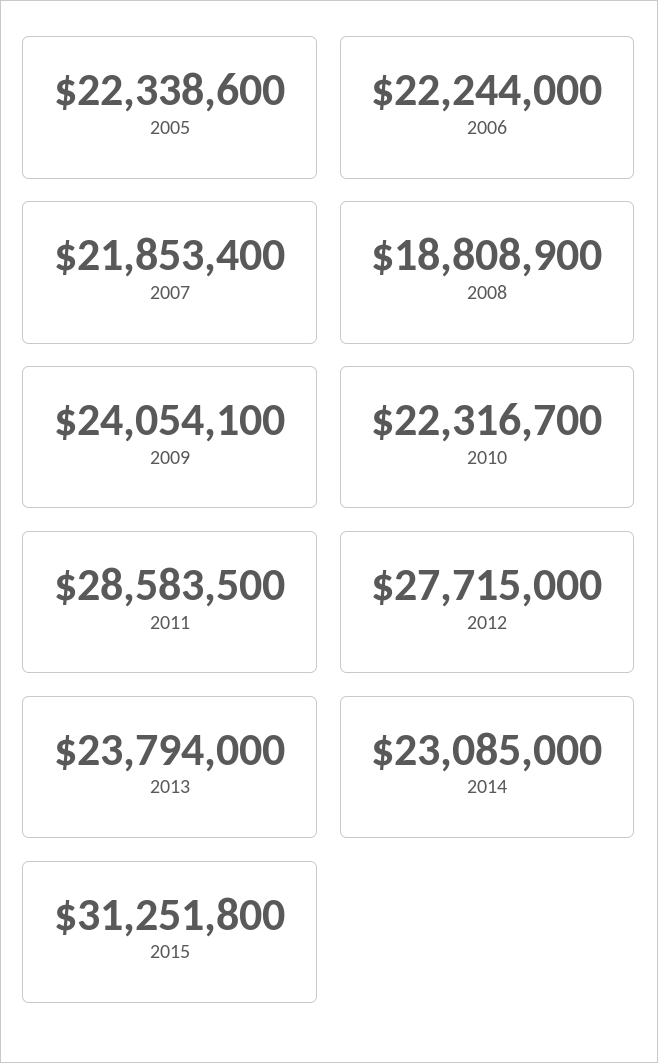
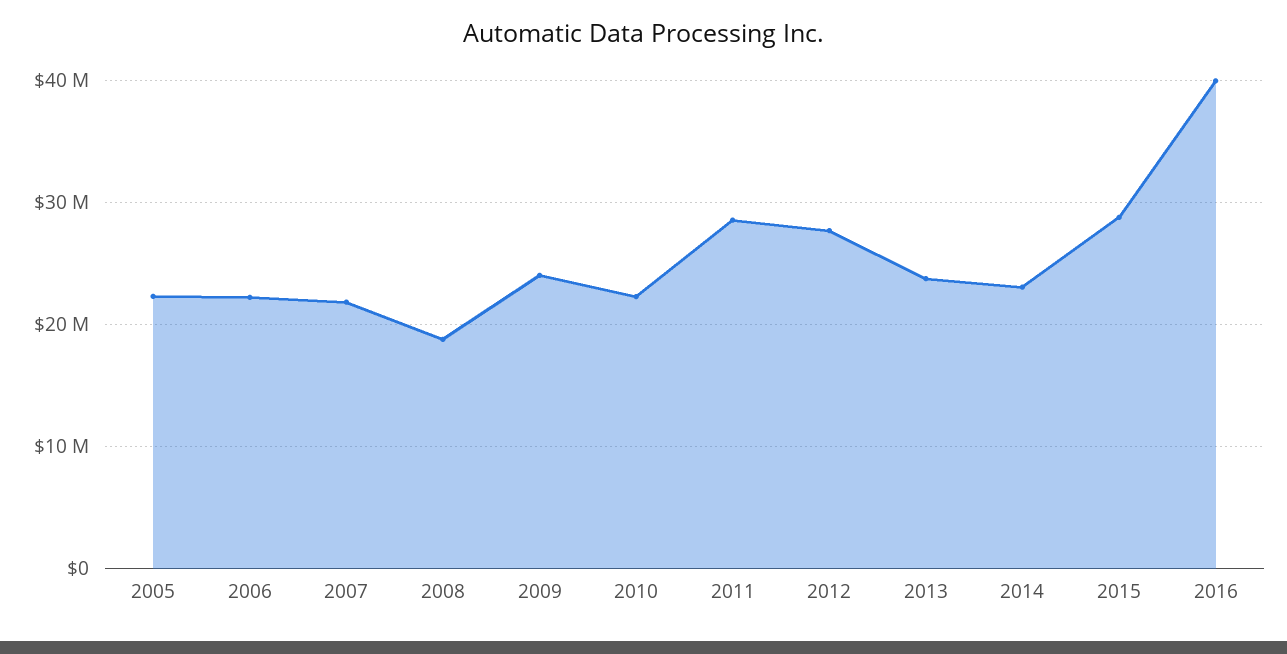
2015: 31251800 -> 29000000
2016: none -> 40000000

